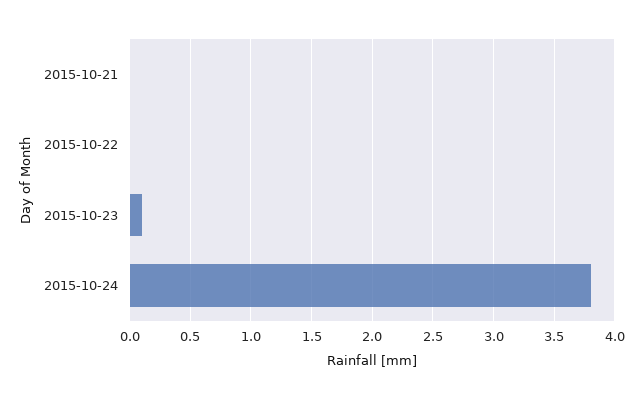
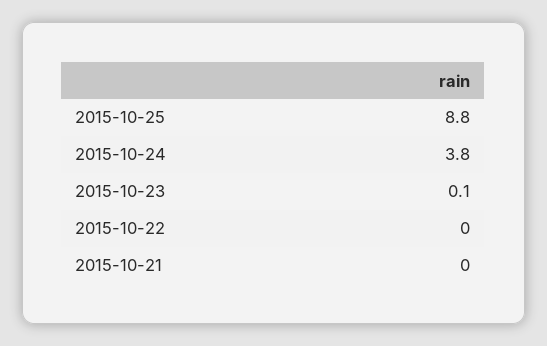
2015-10-25: none -> 8.8

